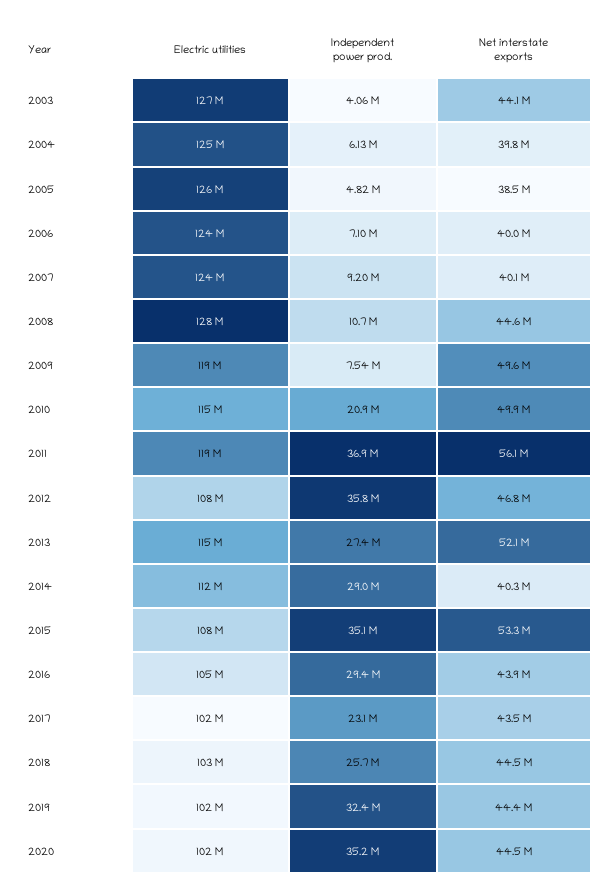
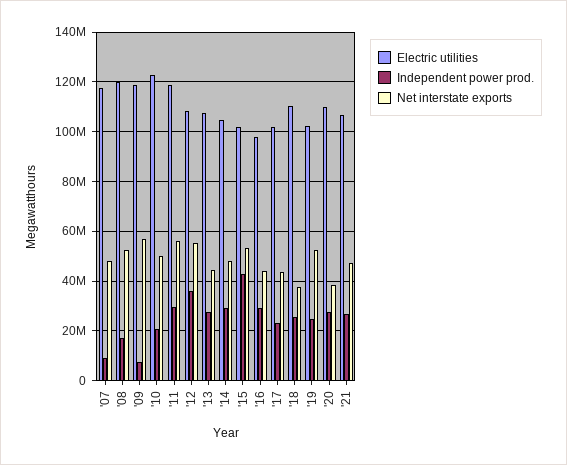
Electric utilities, 2003: 127000000 -> none
Independent power prod., 2003: 4060000 -> none
Net interstate exports, 2003: 44100000 -> none
Electric utilities, 2004: 125000000 -> none
Independent power prod., 2004: 6130000 -> none
Net interstate exports, 2004: 39800000 -> none
Electric utilities, 2005: 126000000 -> none
Independent power prod., 2005: 4820000 -> none
Net interstate exports, 2005: 38500000 -> none
Electric utilities, 2006: 124000000 -> none
Independent power prod., 2006: 7100000 -> none
Net interstate exports, 2006: 40000000 -> none
Electric utilities, 2007: 124000000 -> 117500000
Net interstate exports, 2007: 40100000 -> 47500000
Electric utilities, 2008: 128000000 -> 120000000
Independent power prod., 2008: 10700000 -> 17500000
Net interstate exports, 2008: 44600000 -> 52500000
Net interstate exports, 2009: 49600000 -> 57500000
Electric utilities, 2010: 115000000 -> 122500000
Independent power prod., 2011: 36900000 -> 30000000
Net interstate exports, 2012: 46800000 -> 55000000
Electric utilities, 2013: 115000000 -> 107500000
Net interstate exports, 2013: 52100000 -> 45000000
Electric utilities, 2014: 112000000 -> 105000000
Net interstate exports, 2014: 40300000 -> 47500000
Electric utilities, 2015: 108000000 -> 102500000
Independent power prod., 2015: 35100000 -> 42500000
Electric utilities, 2016: 105000000 -> 97500000
Electric utilities, 2018: 103000000 -> 110000000
Net interstate exports, 2018: 44500000 -> 37500000
Independent power prod., 2019: 32400000 -> 25000000
Net interstate exports, 2019: 44400000 -> 52500000
Electric utilities, 2020: 102000000 -> 110000000
Independent power prod., 2020: 35200000 -> 27500000
Net interstate exports, 2020: 44500000 -> 37500000
Electric utilities, '21: none -> 107500000
Independent power prod., '21: none -> 27500000
Net interstate exports, '21: none -> 47500000

